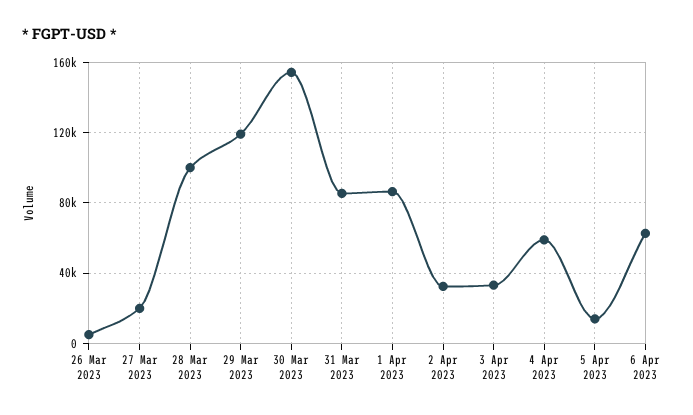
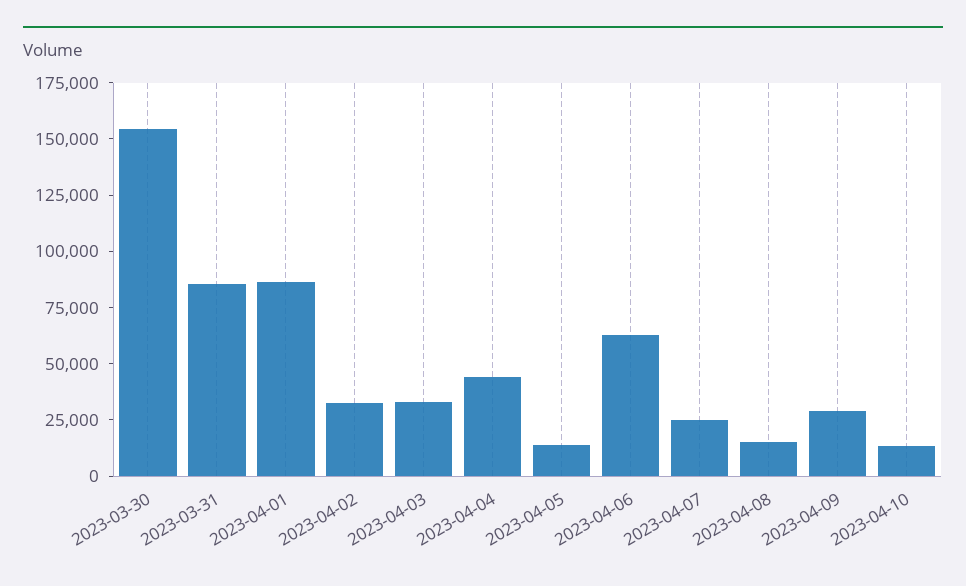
26 Mar 2023: 5000 -> none
27 Mar 2023: 20000 -> none
28 Mar 2023: 100000 -> none
29 Mar 2023: 120000 -> none
4 Apr 2023: 60000 -> 45000
2023-04-07: none -> 25000
2023-04-08: none -> 15000
2023-04-09: none -> 30000
2023-04-10: none -> 15000

